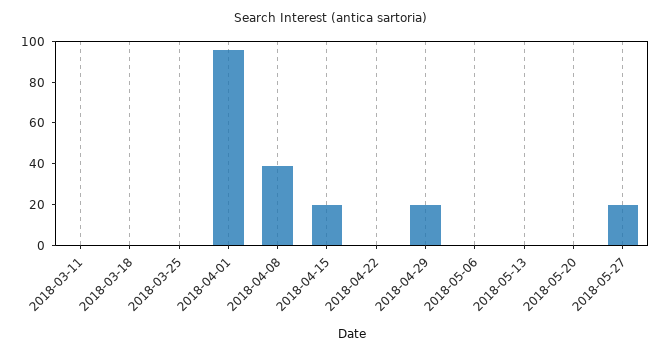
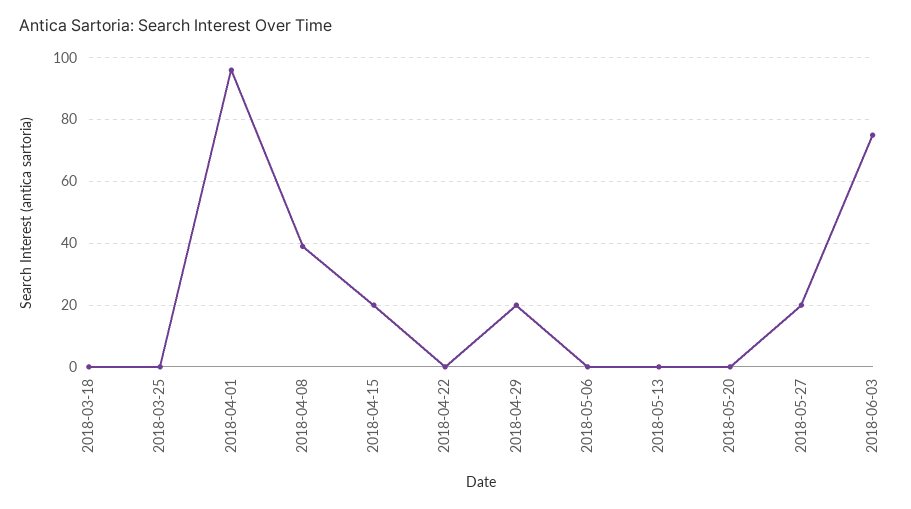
2018-03-11: 0 -> none
2018-06-03: none -> 75

